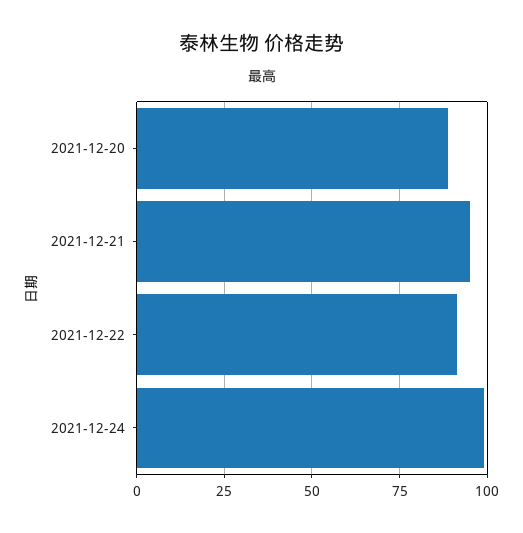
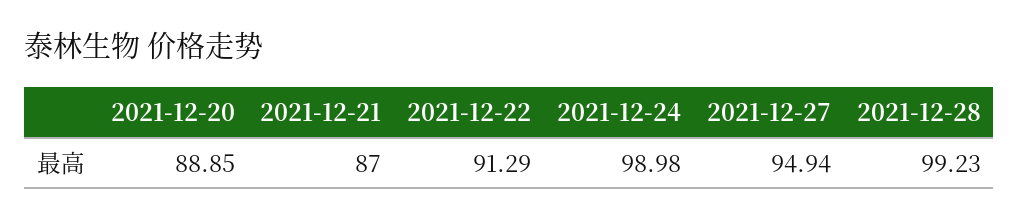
2021-12-21: 95 -> 87
2021-12-27: none -> 94.94
2021-12-28: none -> 99.23

